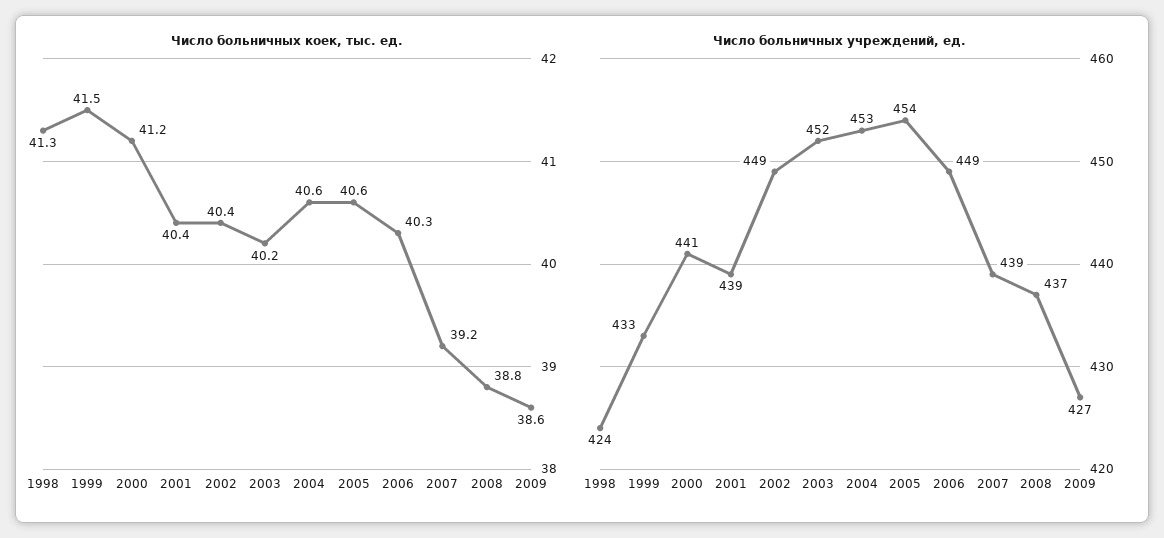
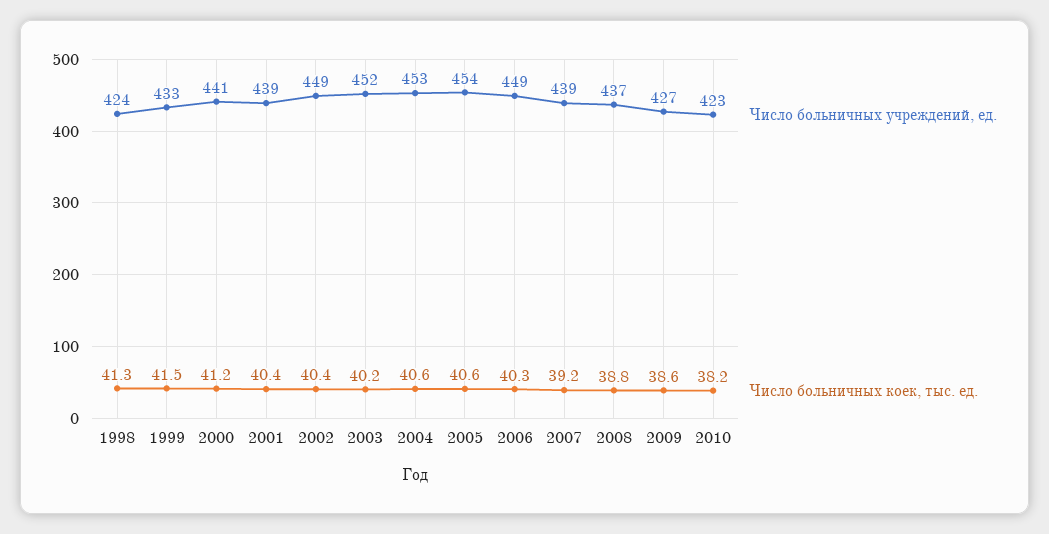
Число больничных учреждений, ед., 2010: none -> 423
Число больничных коек, тыс. ед., 2010: none -> 38.2

